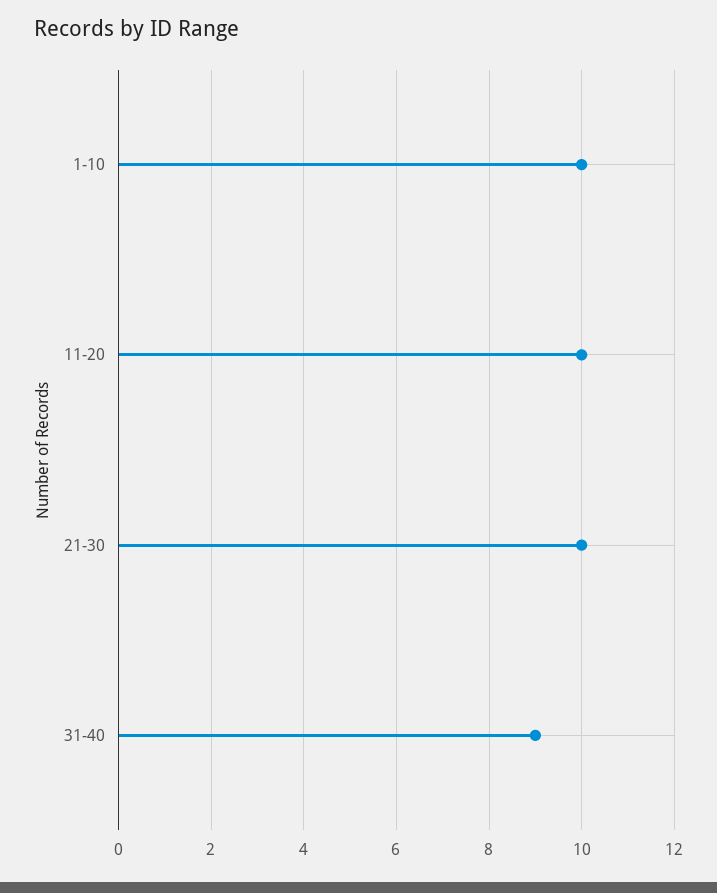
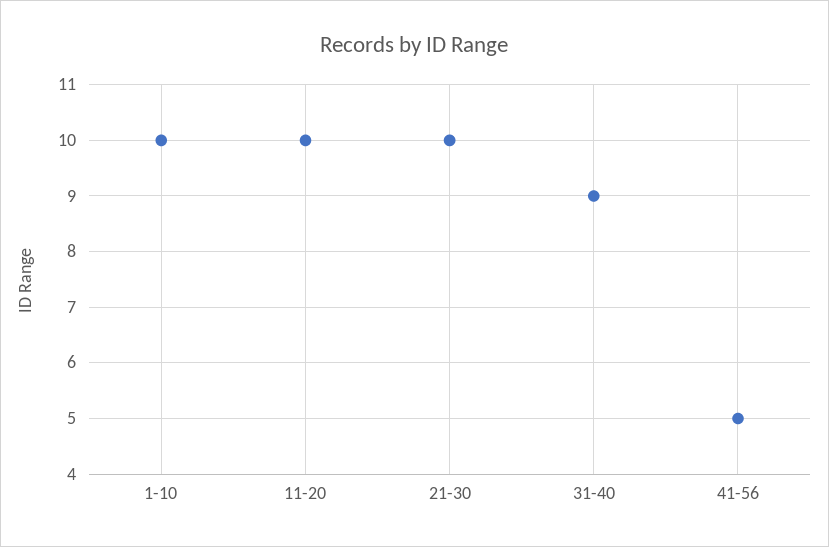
41-56: none -> 5

